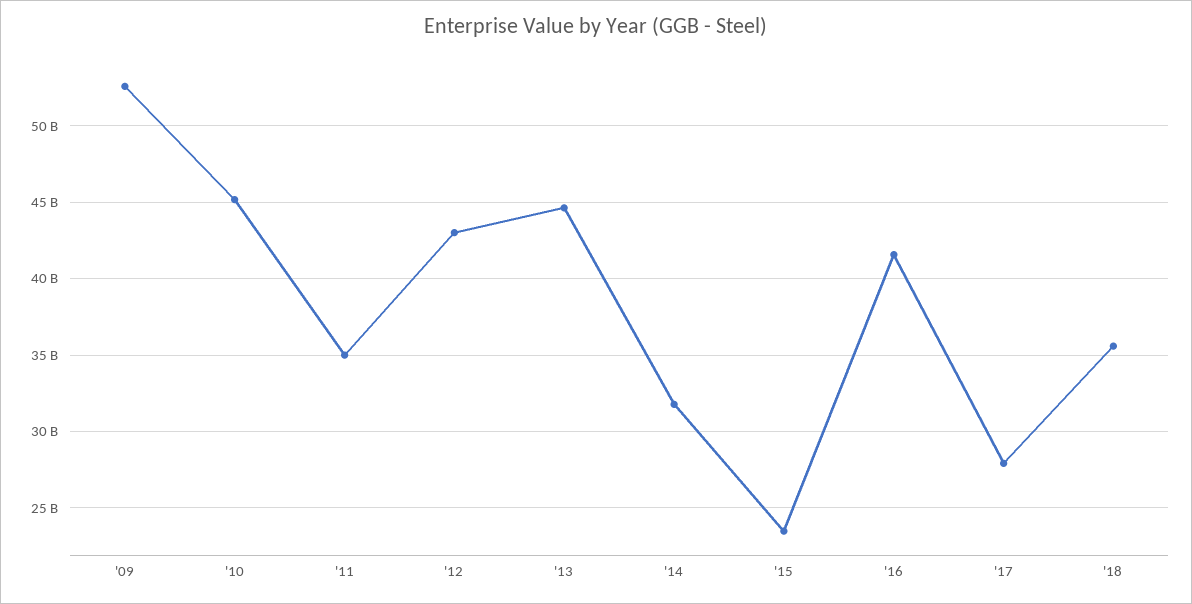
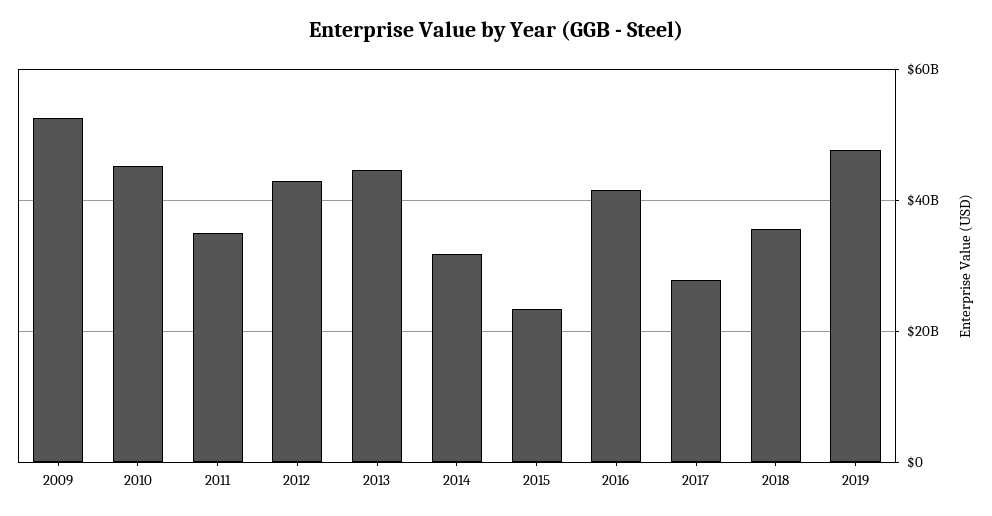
2019: none -> 48000000000

